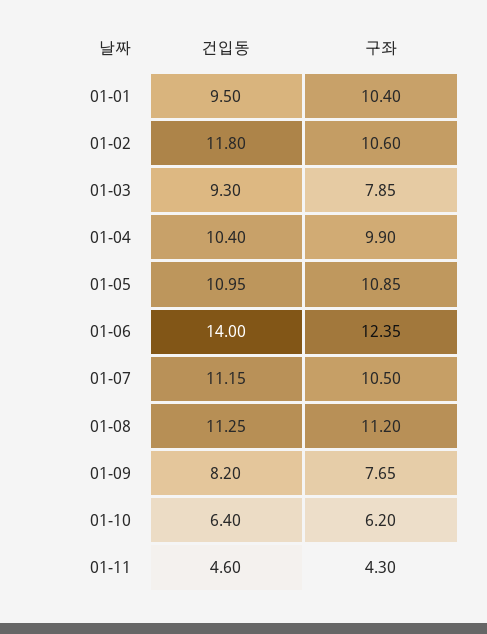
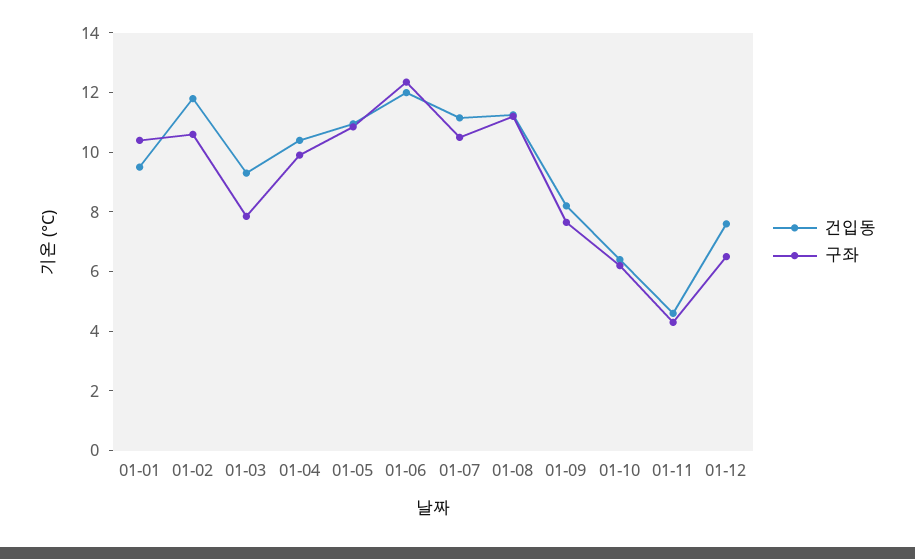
건입동, 01-06: 14 -> 12
건입동, 01-12: none -> 7.5
구좌, 01-12: none -> 6.5

